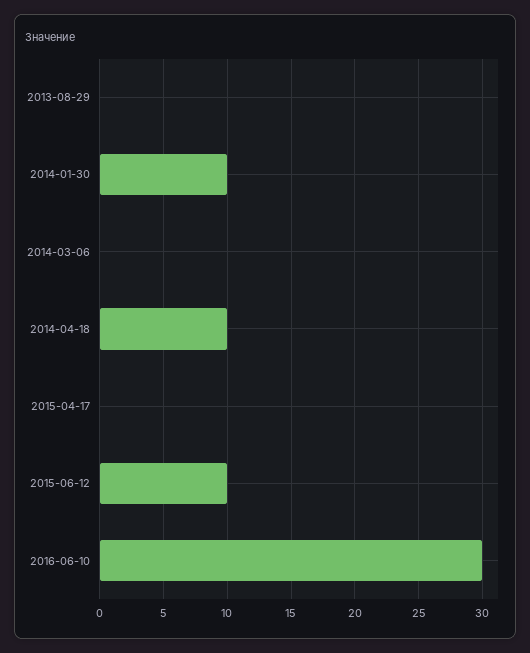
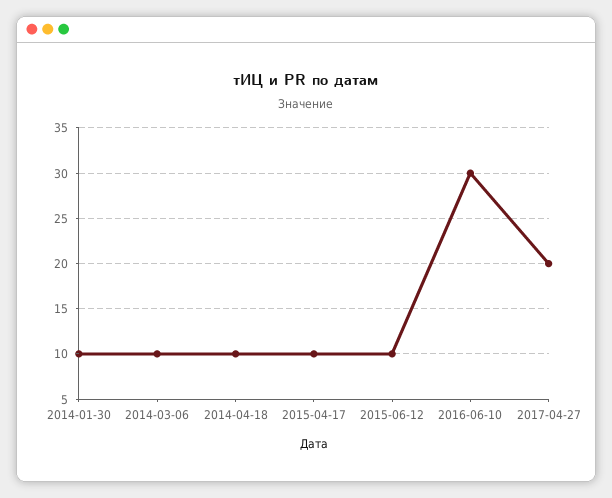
2013-08-29: 0 -> none
2014-03-06: 0 -> 10
2015-04-17: 0 -> 10
2017-04-27: none -> 20

